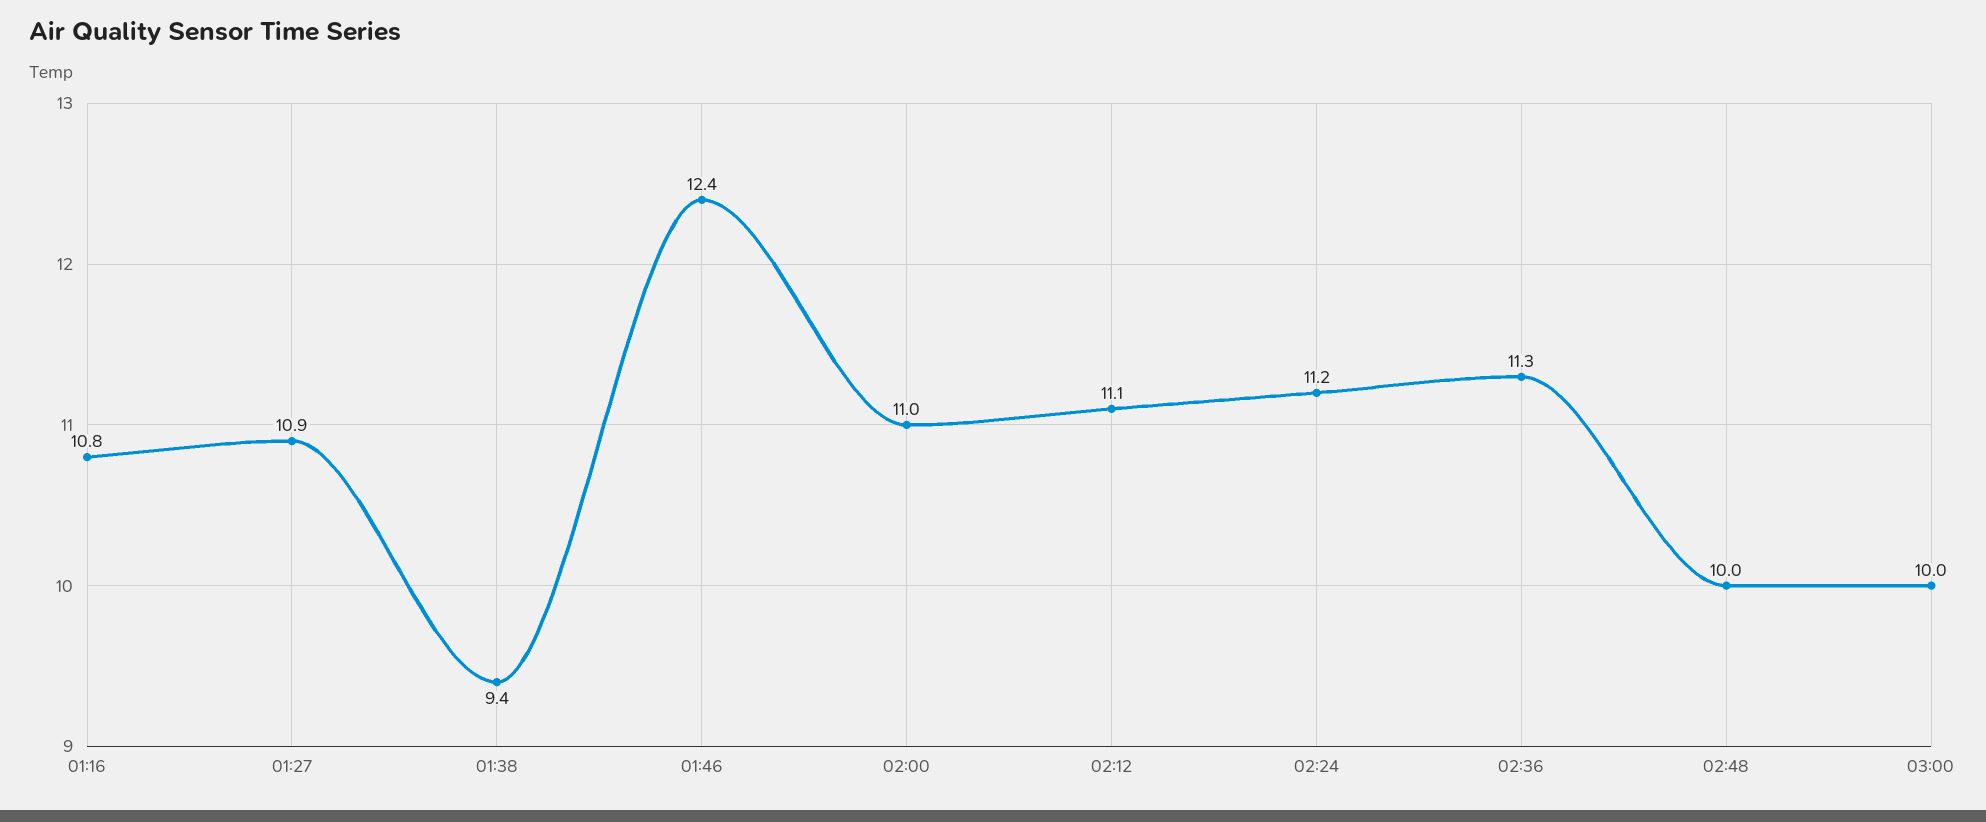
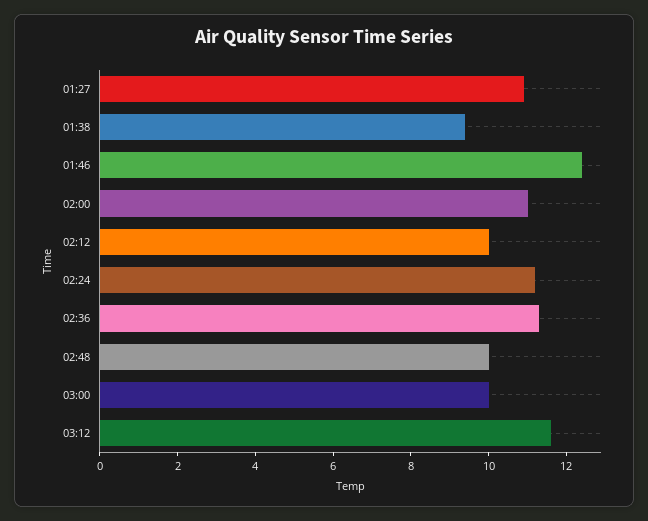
01:16: 10.8 -> none
02:12: 11.1 -> 10
03:12: none -> 11.5

